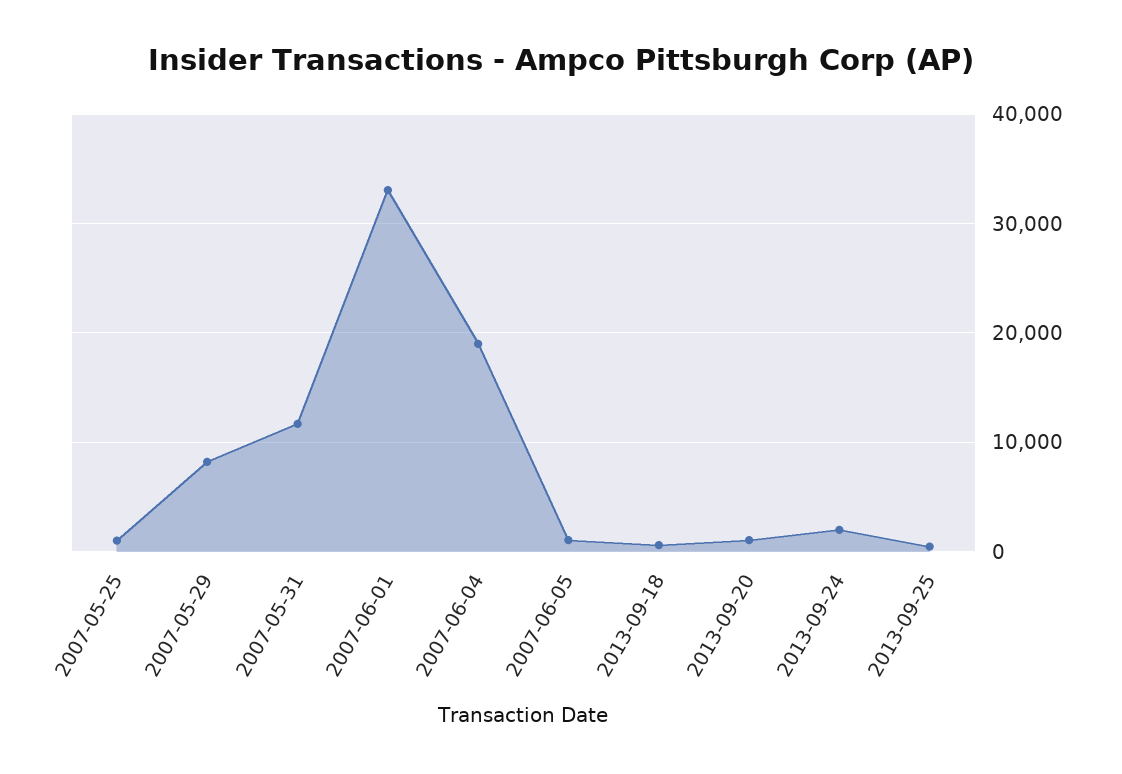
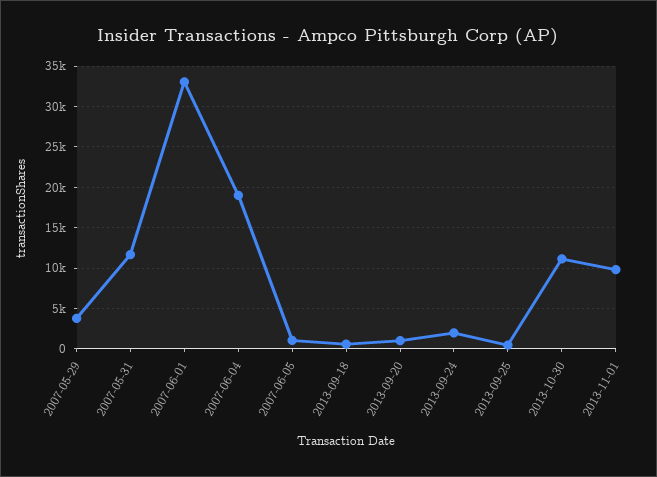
2007-05-25: 1000 -> none
2007-05-29: 8000 -> 4000
2013-10-30: none -> 11000
2013-11-01: none -> 10000

